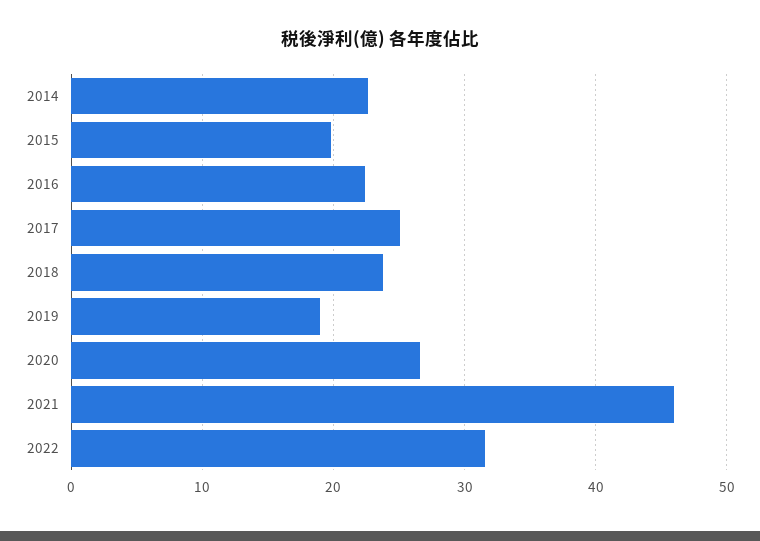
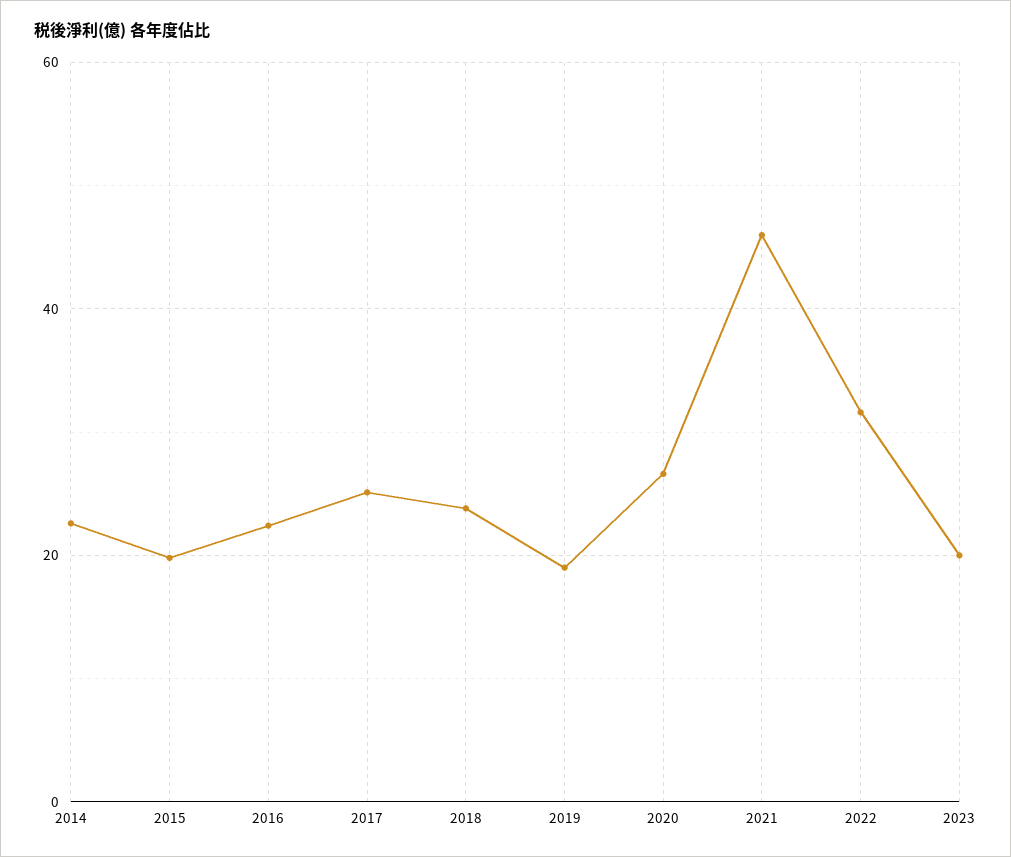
2023: none -> 20

